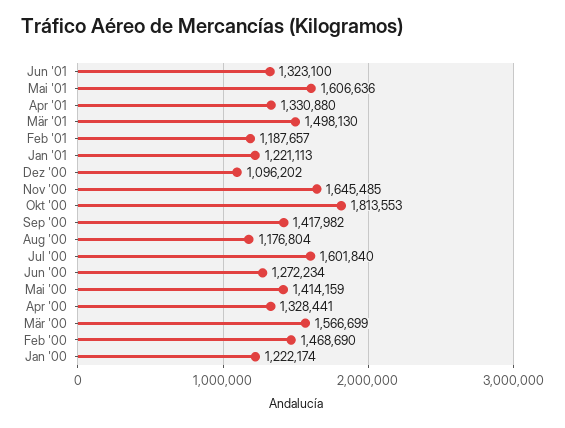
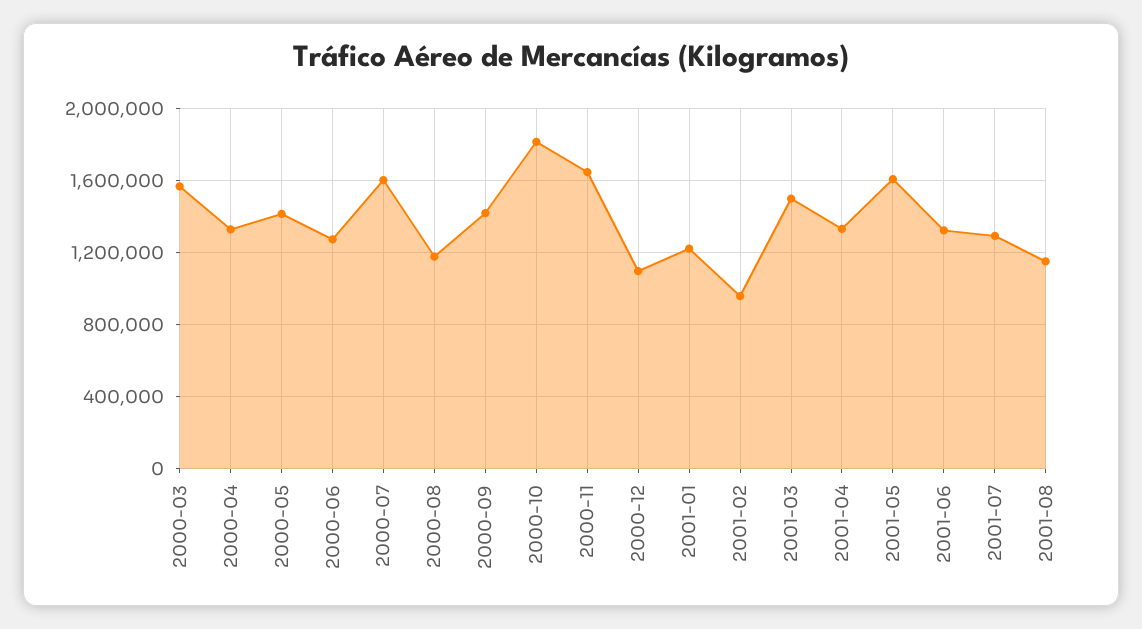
Feb '01: 1187657 -> 950000
Feb '00: 1468690 -> none
Jan '00: 1222174 -> none
2001-07: none -> 1300000
2001-08: none -> 1150000

